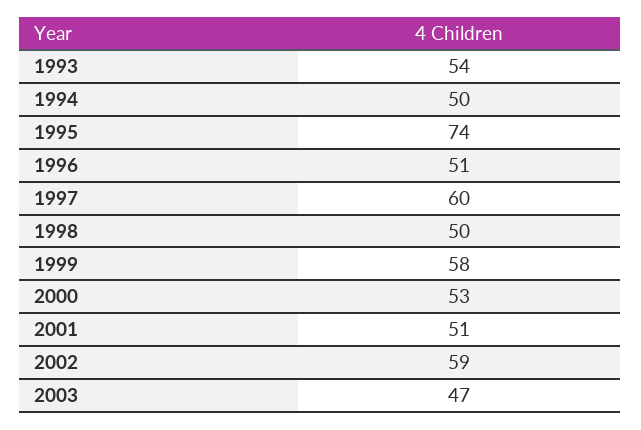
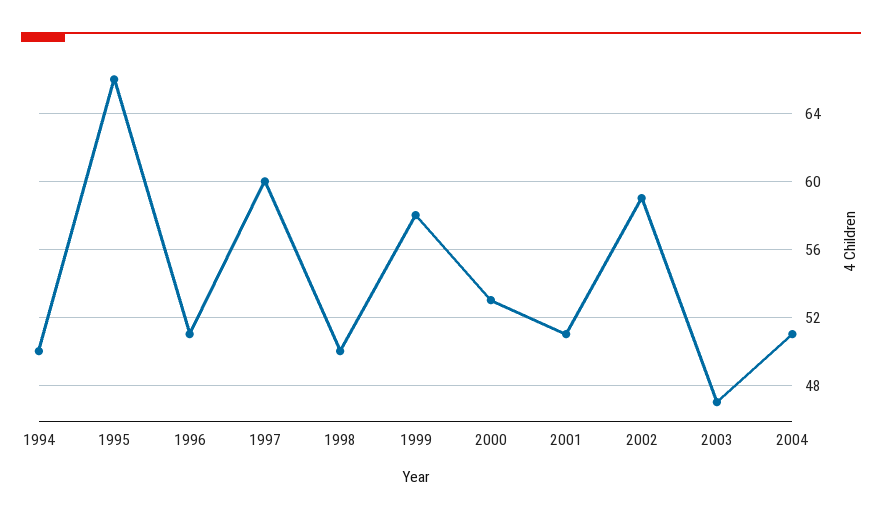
1993: 54 -> none
1995: 74 -> 66
2004: none -> 51

